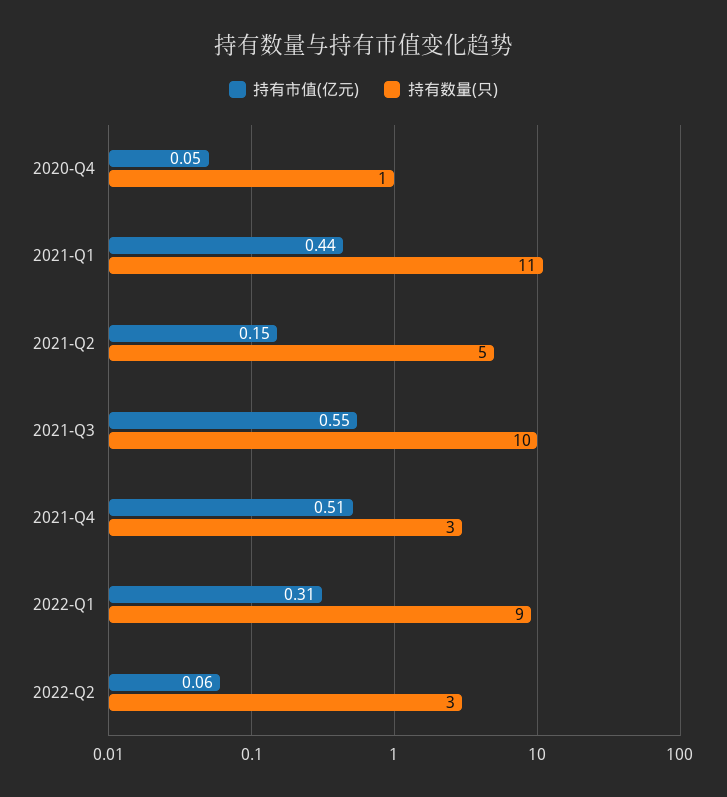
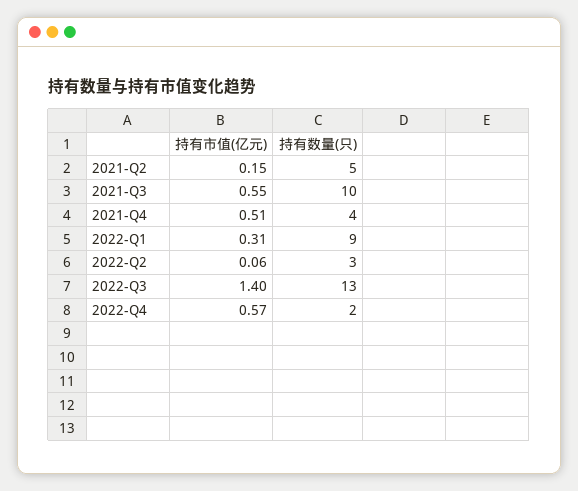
持有市值(亿元), 2020-Q4: 0.05 -> none
持有数量(只), 2020-Q4: 1 -> none
持有市值(亿元), 2021-Q1: 0.44 -> none
持有数量(只), 2021-Q1: 11 -> none
持有数量(只), 2021-Q4: 3 -> 4
持有市值(亿元), 2022-Q3: none -> 1.4
持有数量(只), 2022-Q3: none -> 13
持有市值(亿元), 2022-Q4: none -> 0.57
持有数量(只), 2022-Q4: none -> 2

